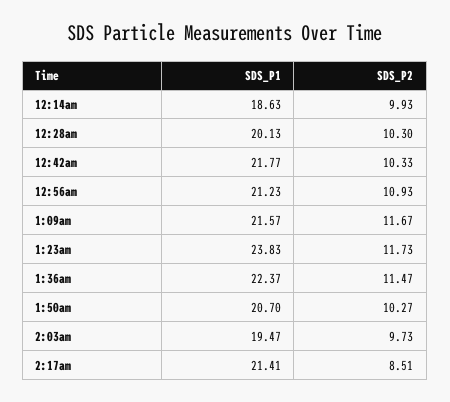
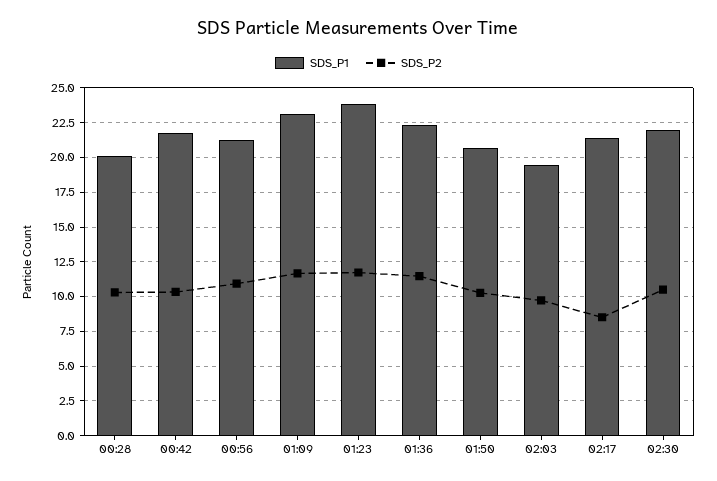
SDS_P1, 12:14am: 18.63 -> none
SDS_P2, 12:14am: 9.93 -> none
SDS_P1, 1:09am: 21.57 -> 23
SDS_P1, 02:30: none -> 22
SDS_P2, 02:30: none -> 10.5

